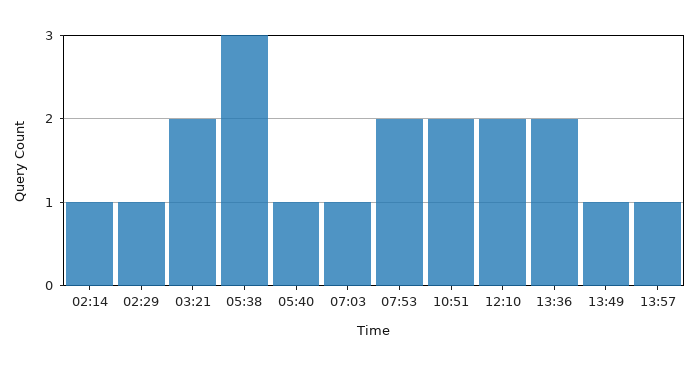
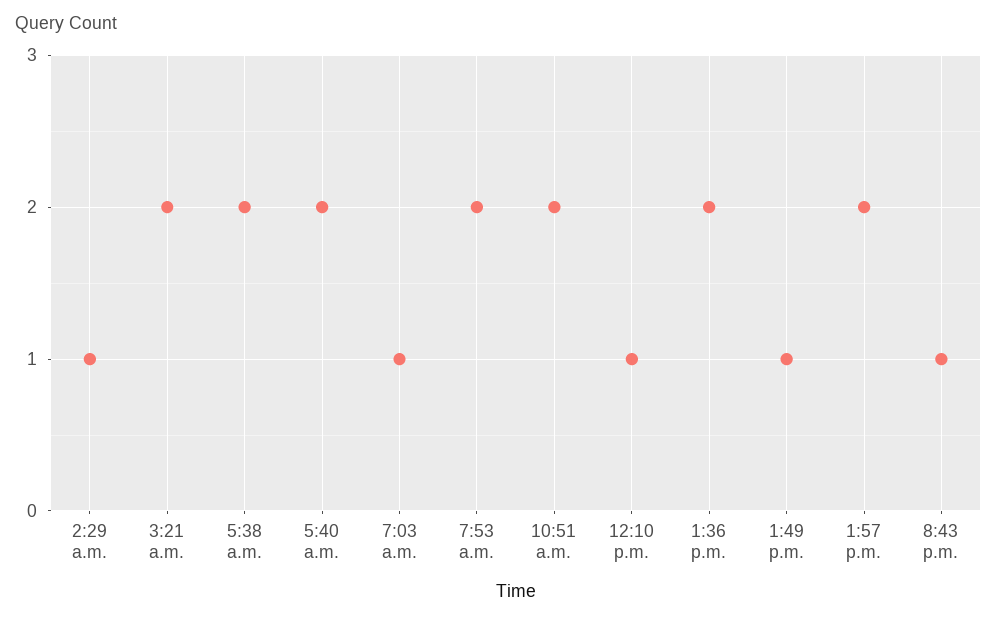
02:14: 1 -> none
05:38: 3 -> 2
05:40: 1 -> 2
12:10: 2 -> 1
13:57: 1 -> 2
8:43 p.m.: none -> 1

